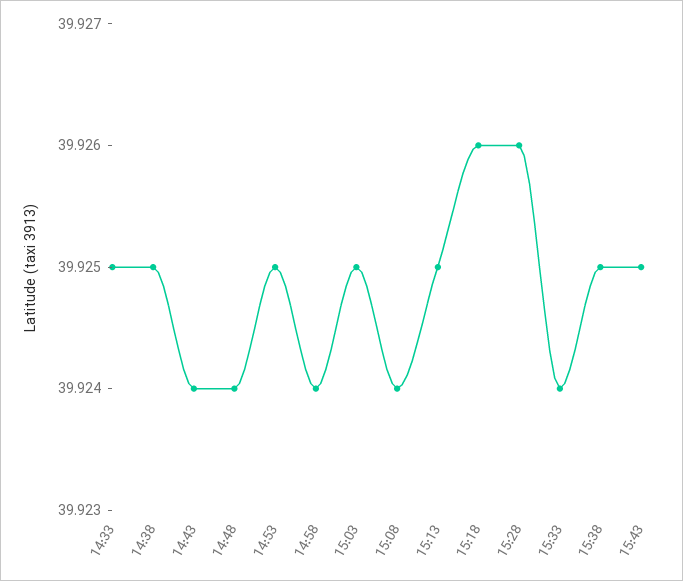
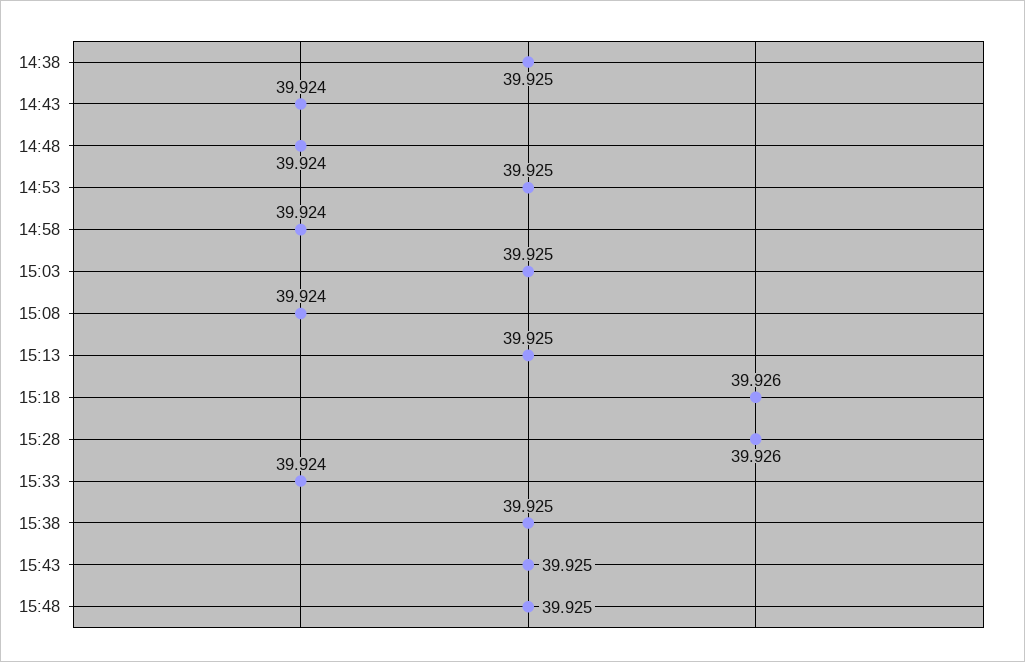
14:33: 39.925 -> none
15:48: none -> 39.925

